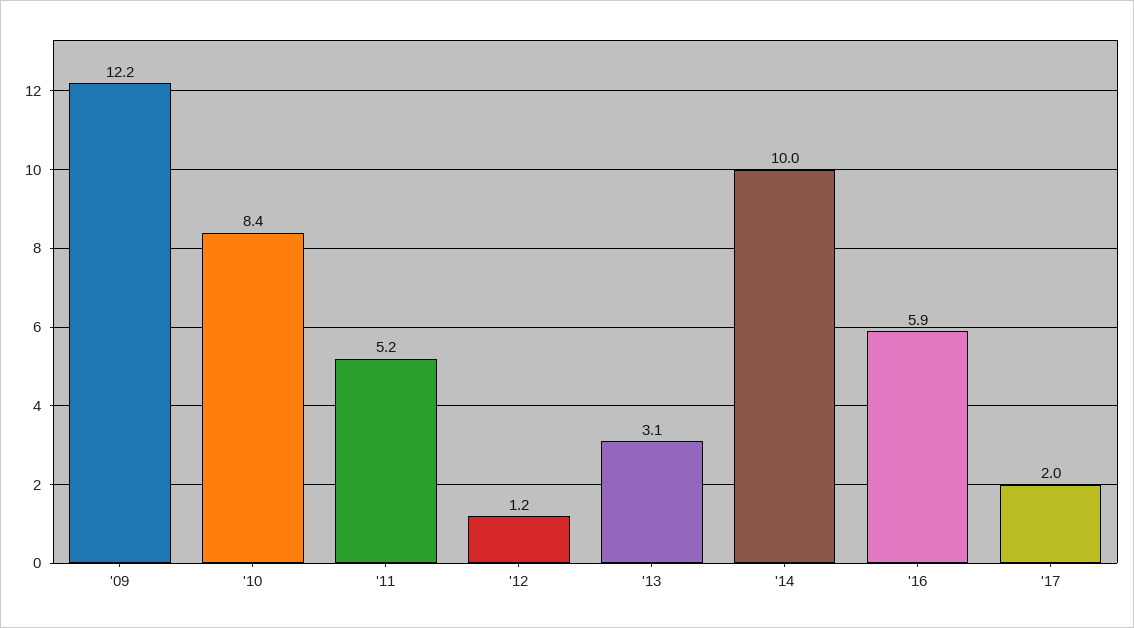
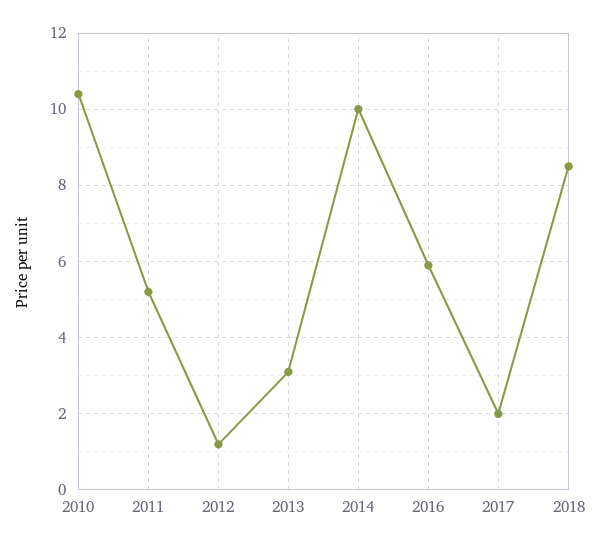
'09: 12.2 -> none
'10: 8.4 -> 10.5
2018: none -> 8.5

